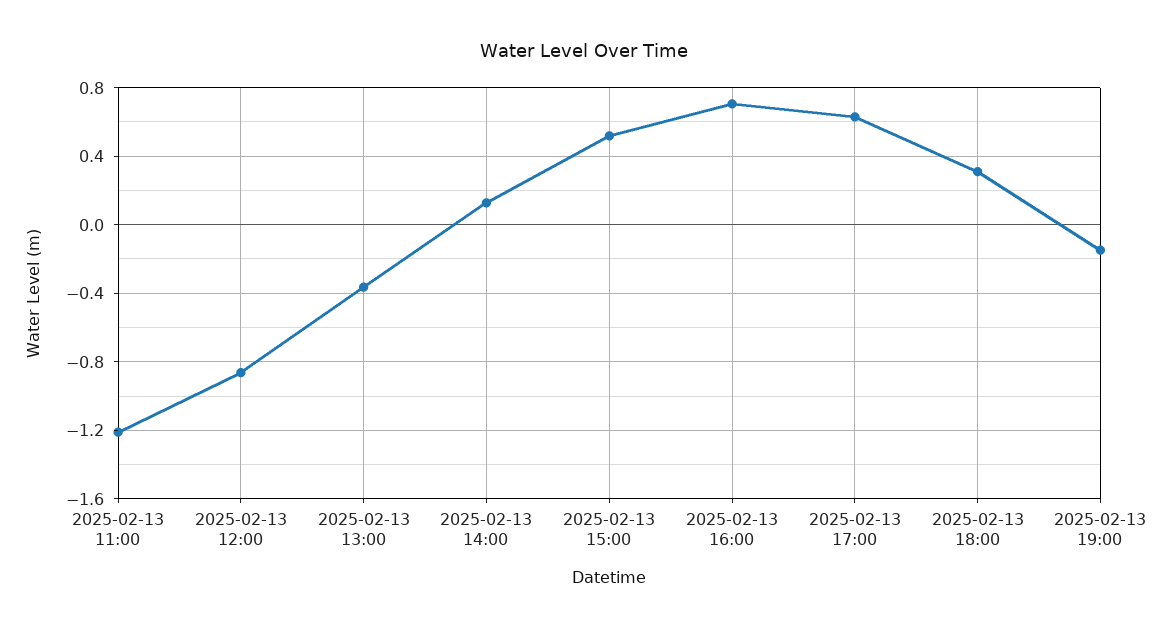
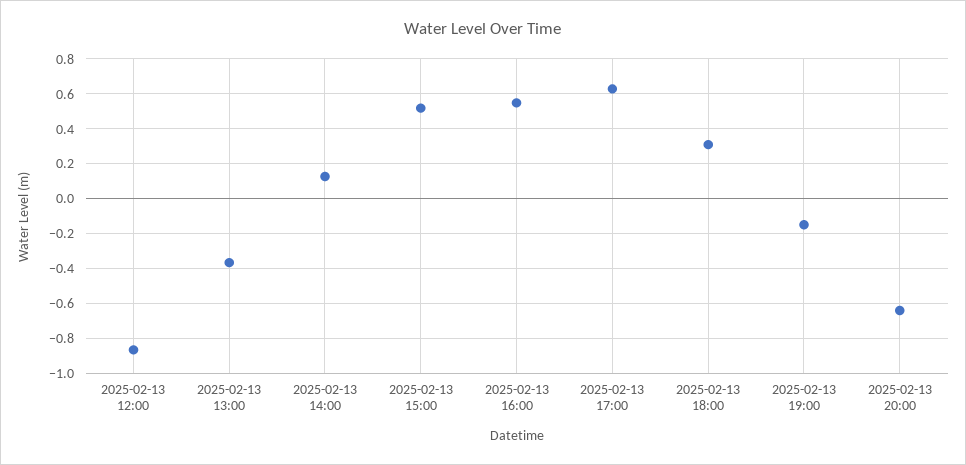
2025-02-13 11:00: -1.2 -> none
2025-02-13 16:00: 0.7 -> 0.55
2025-02-13 20:00: none -> -0.65

